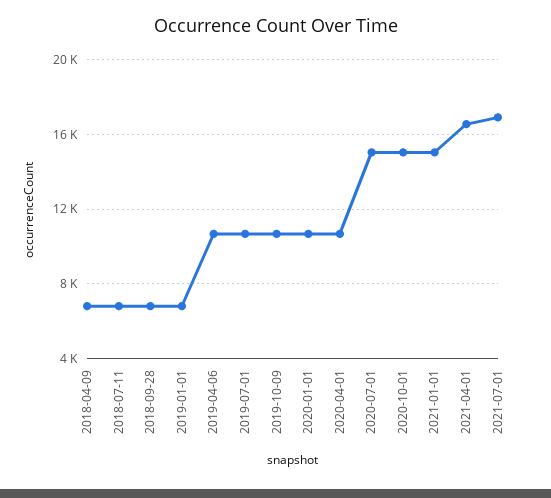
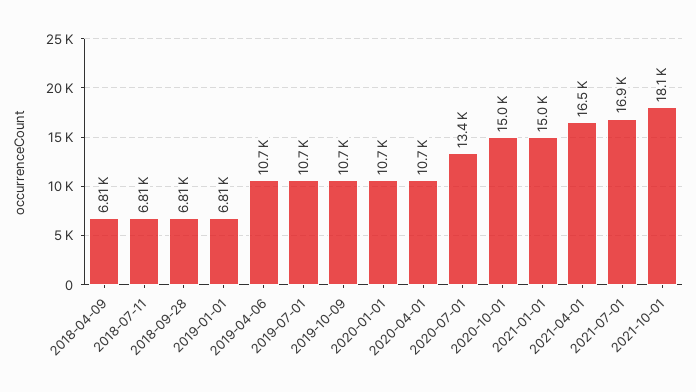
2020-07-01: 15000 -> 13400
2021-10-01: none -> 18100

